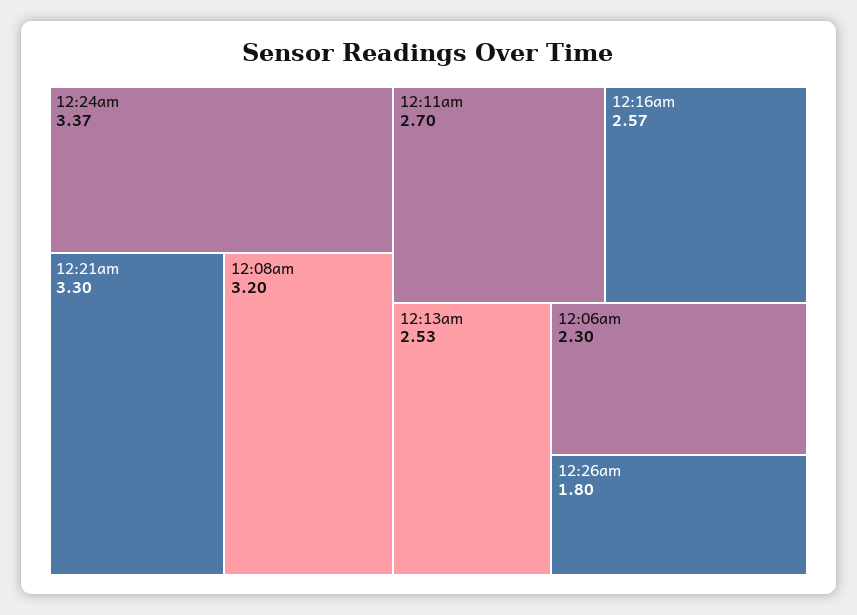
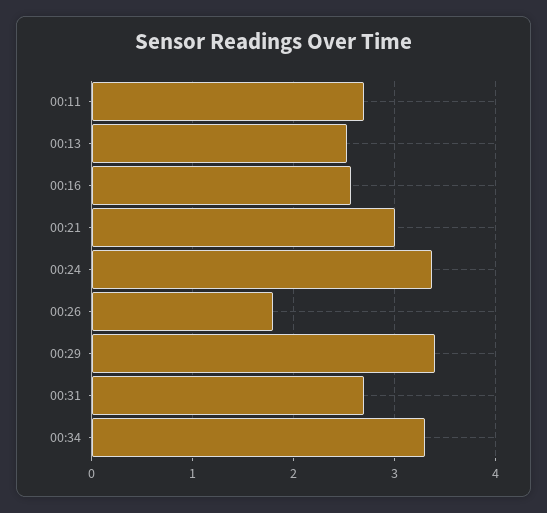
12:21am: 3.3 -> 3
12:08am: 3.2 -> none
12:06am: 2.3 -> none
00:29: none -> 3.4
00:31: none -> 2.7
00:34: none -> 3.3

